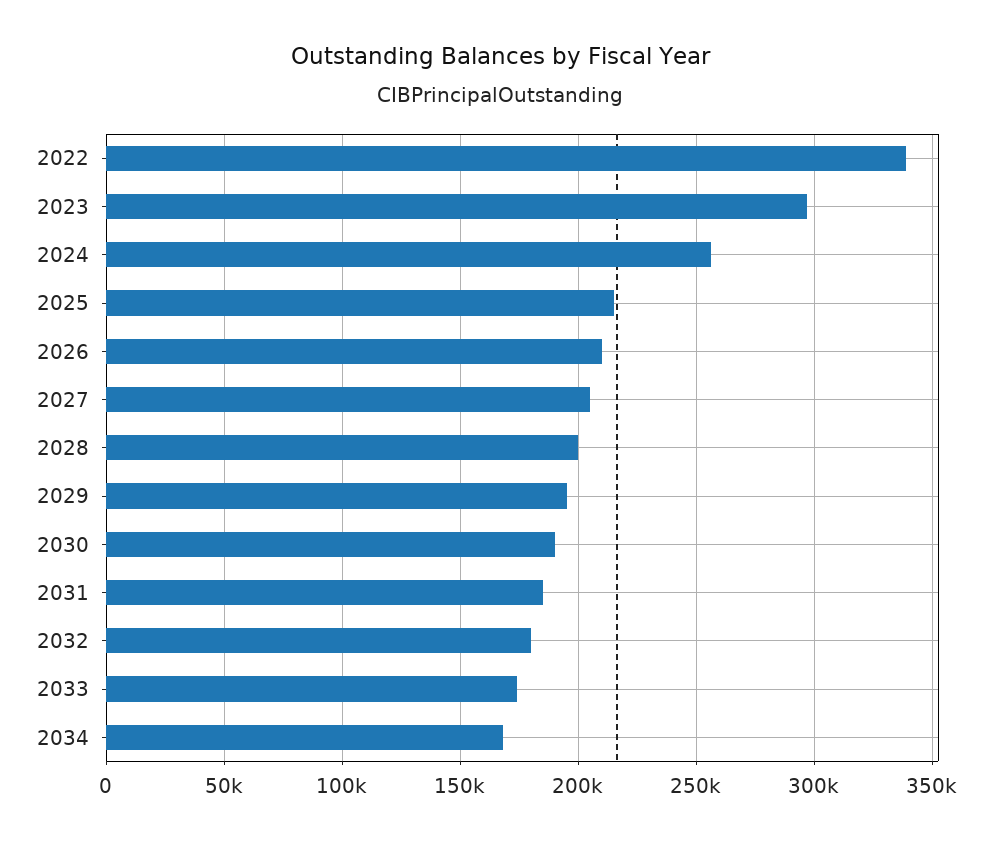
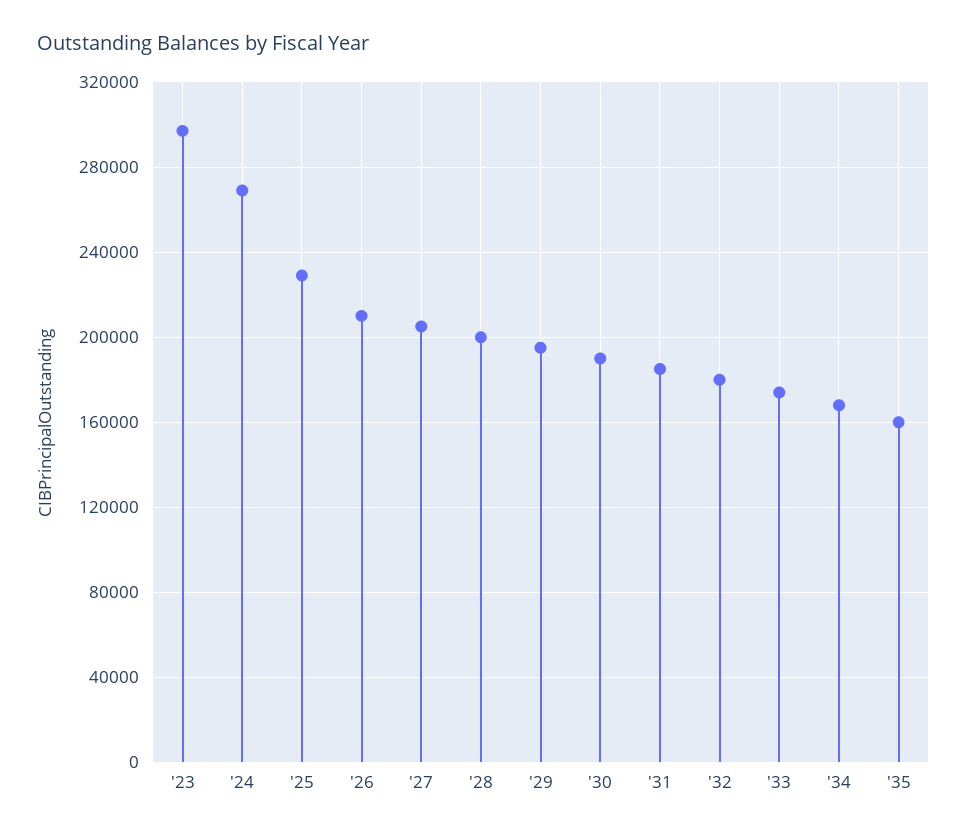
2022: 340000 -> none
2024: 255000 -> 270000
2025: 215000 -> 230000
'35: none -> 160000

